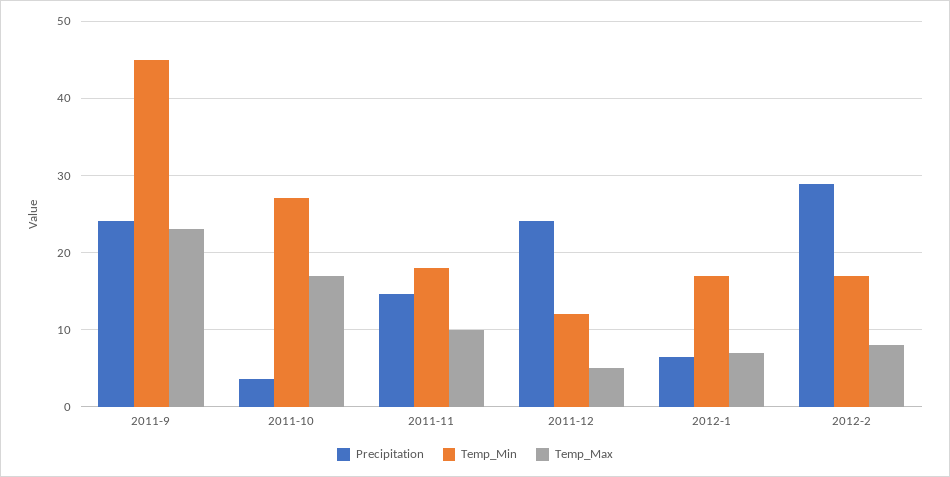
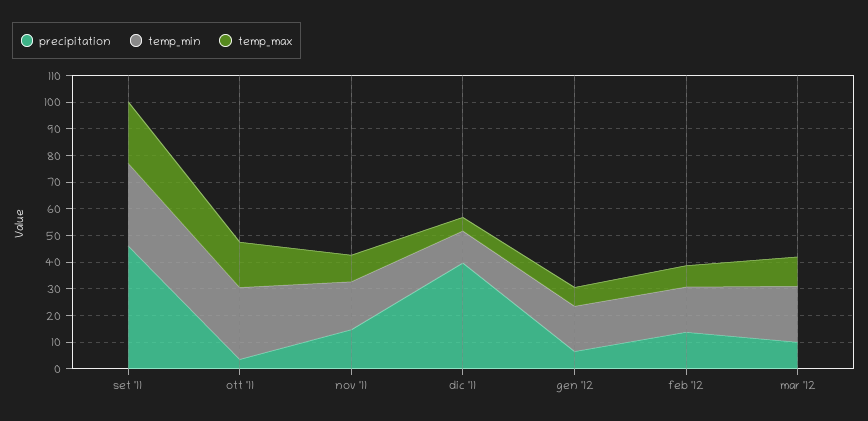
Precipitation, 2011-9: 24 -> 45
Temp_Min, 2011-9: 45 -> 30
Precipitation, 2011-12: 24 -> 40
Precipitation, 2012-2: 29 -> 15
Precipitation, mar '12: none -> 10
Temp_Min, mar '12: none -> 20
Temp_Max, mar '12: none -> 10

